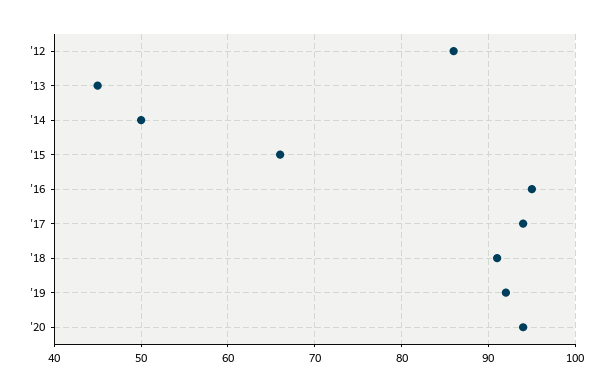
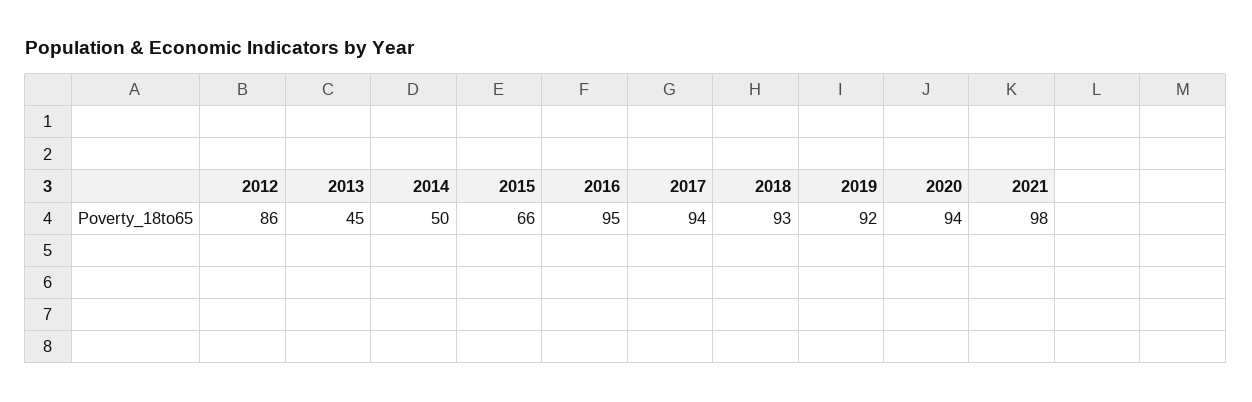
'18: 91 -> 93
2021: none -> 98

